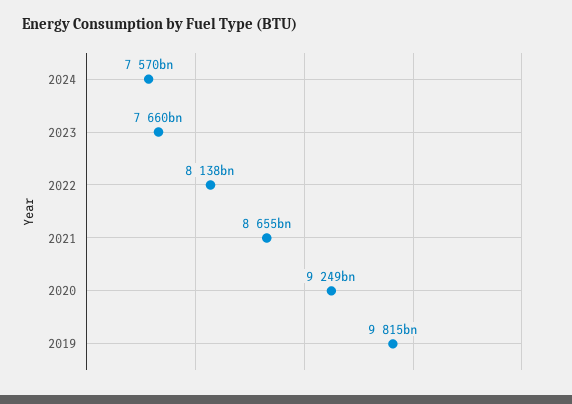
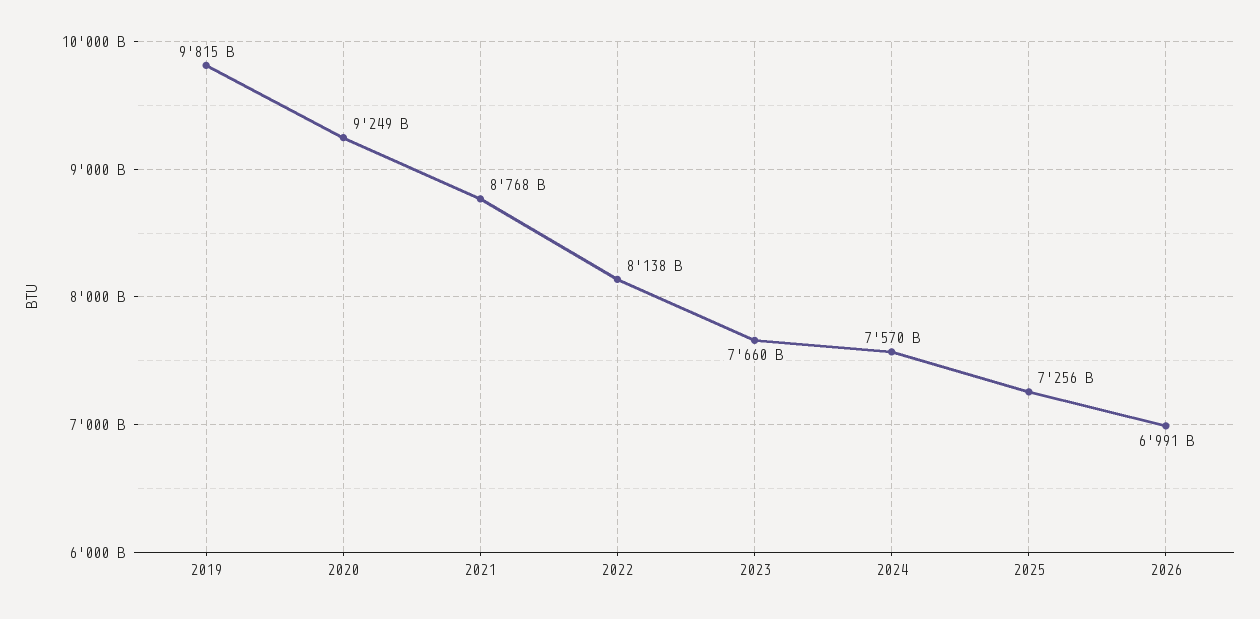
2021: 8655000000000 -> 8768000000000
2025: none -> 7256000000000
2026: none -> 6991000000000

